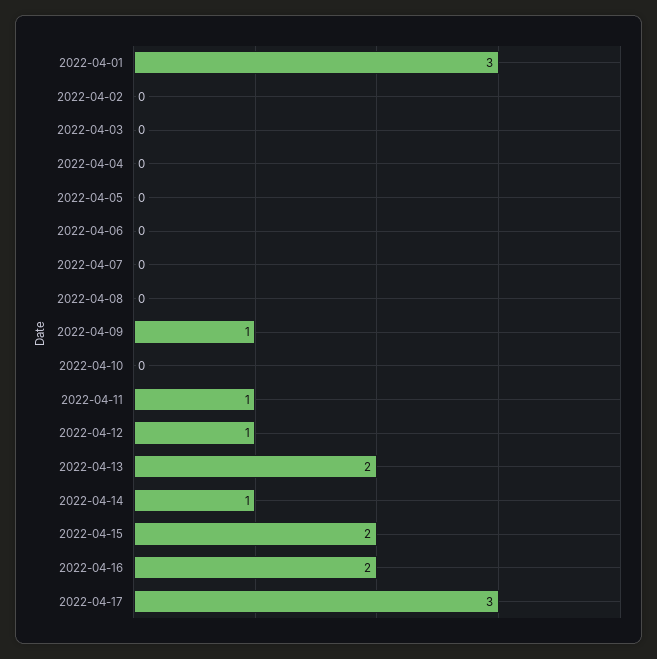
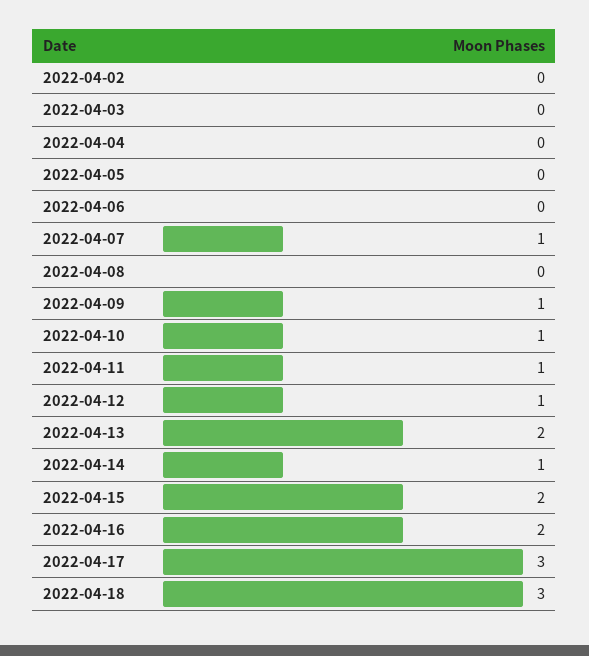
2022-04-01: 3 -> none
2022-04-07: 0 -> 1
2022-04-10: 0 -> 1
2022-04-18: none -> 3

